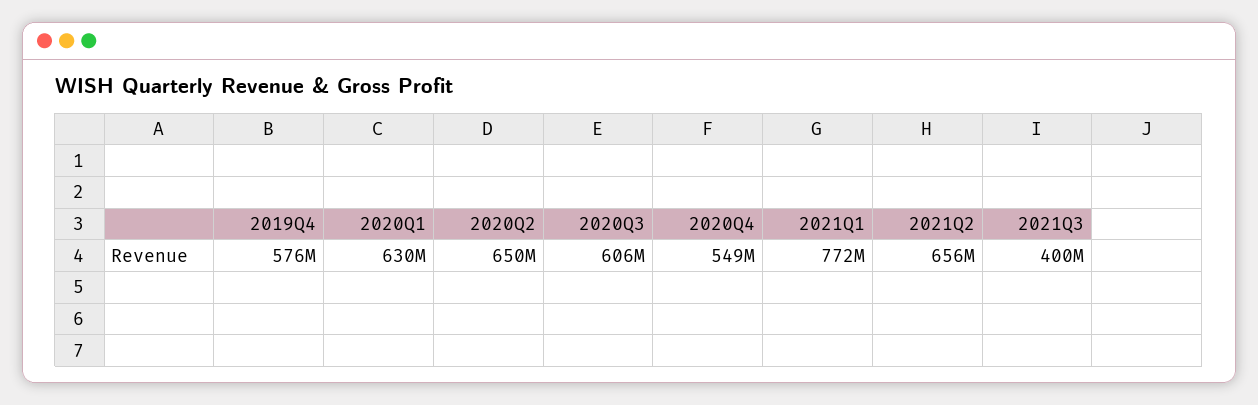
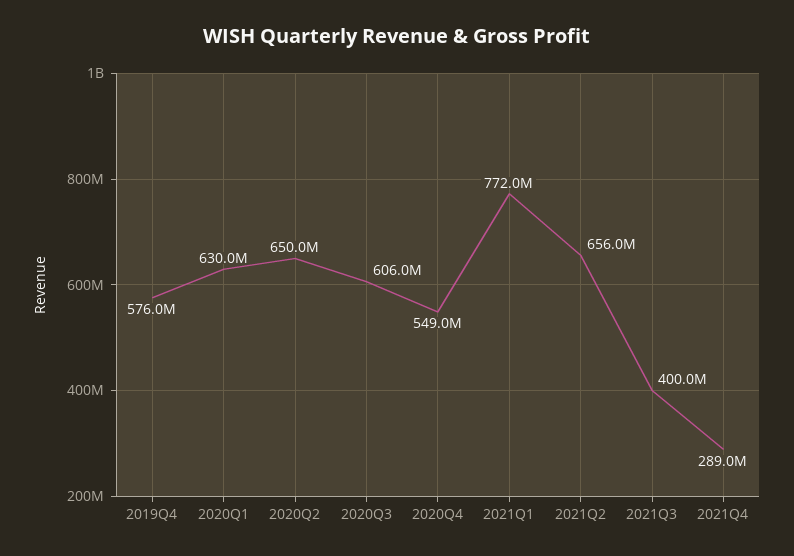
2021Q4: none -> 289000000

